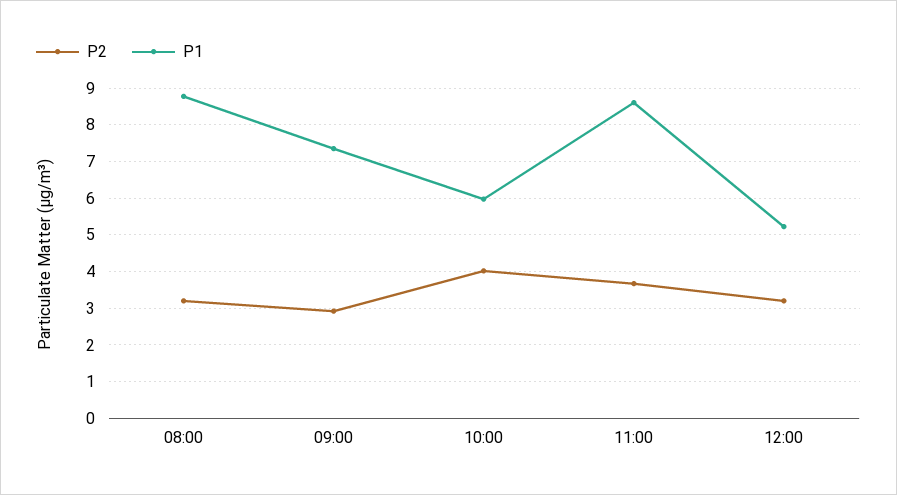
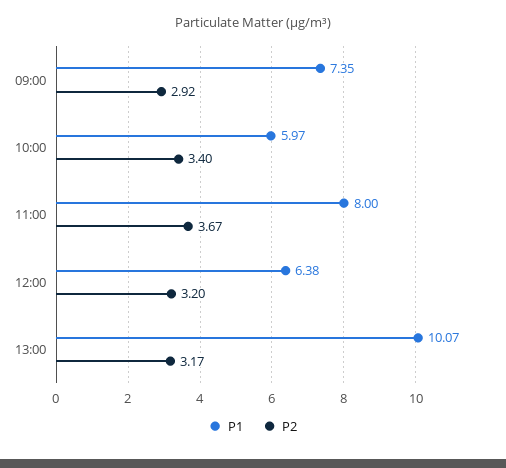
P2, 08:00: 3.2 -> none
P1, 08:00: 8.8 -> none
P2, 10:00: 4 -> 3.4
P1, 11:00: 8.6 -> 8
P1, 12:00: 5.2 -> 6.38
P1, 13:00: none -> 10.07
P2, 13:00: none -> 3.17

